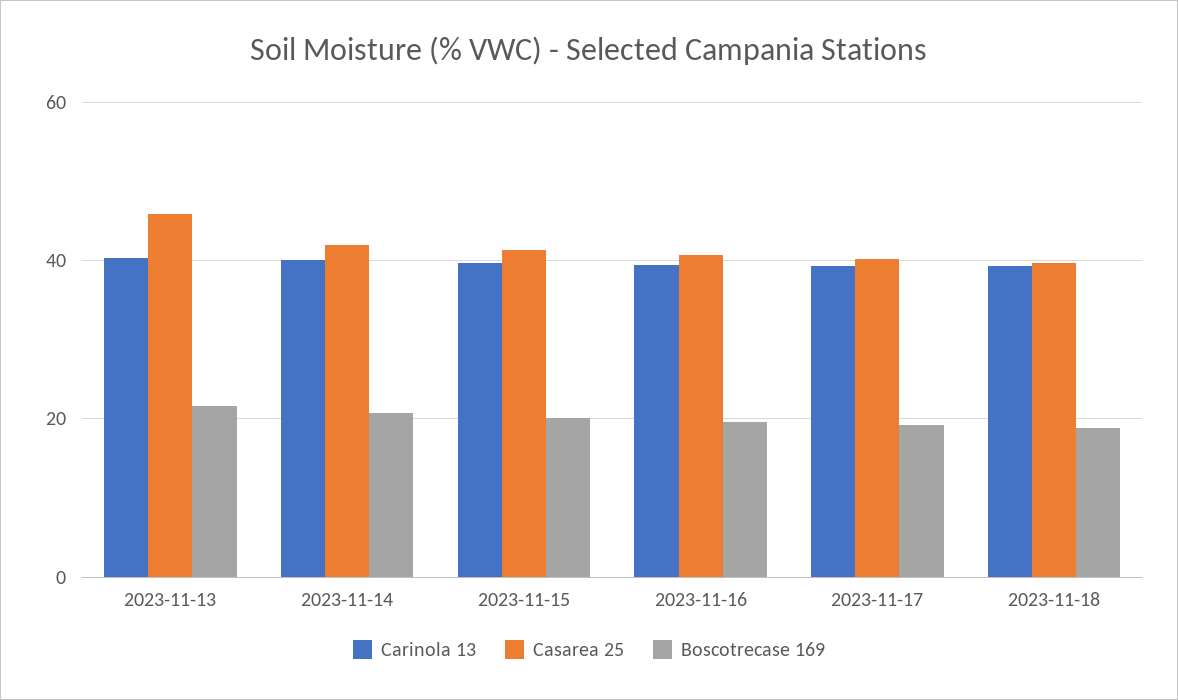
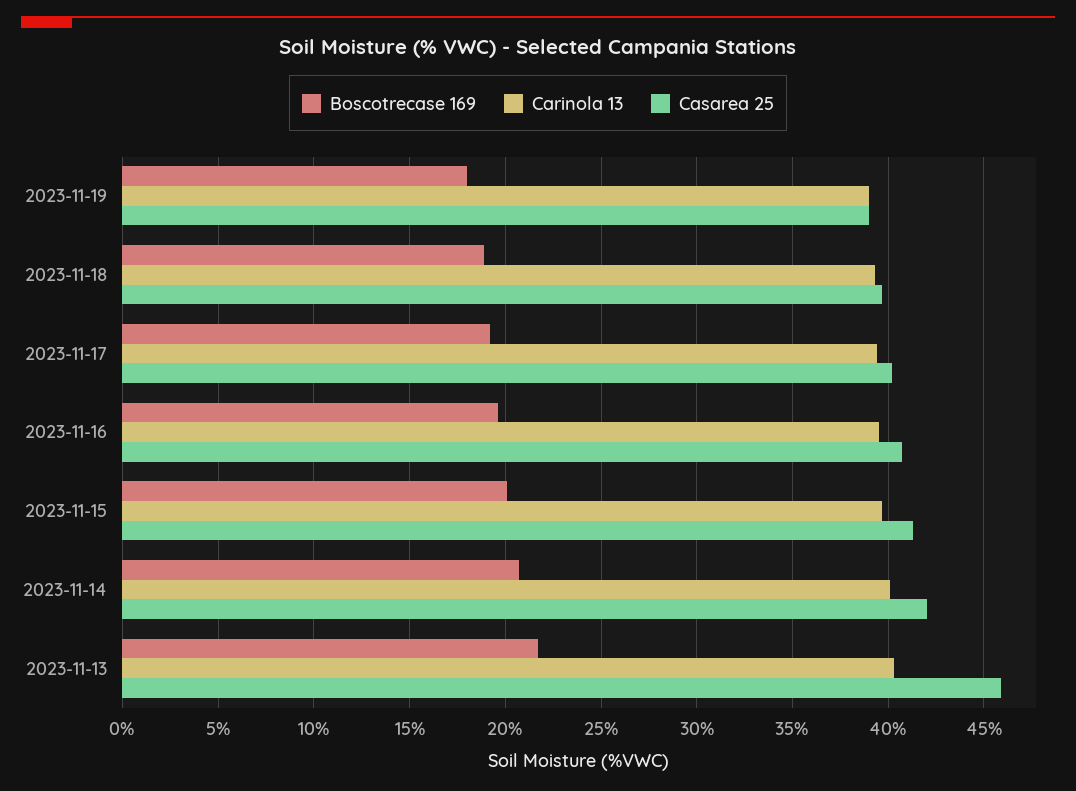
Boscotrecase 169, 2023-11-19: none -> 18
Carinola 13, 2023-11-19: none -> 39
Casarea 25, 2023-11-19: none -> 39

